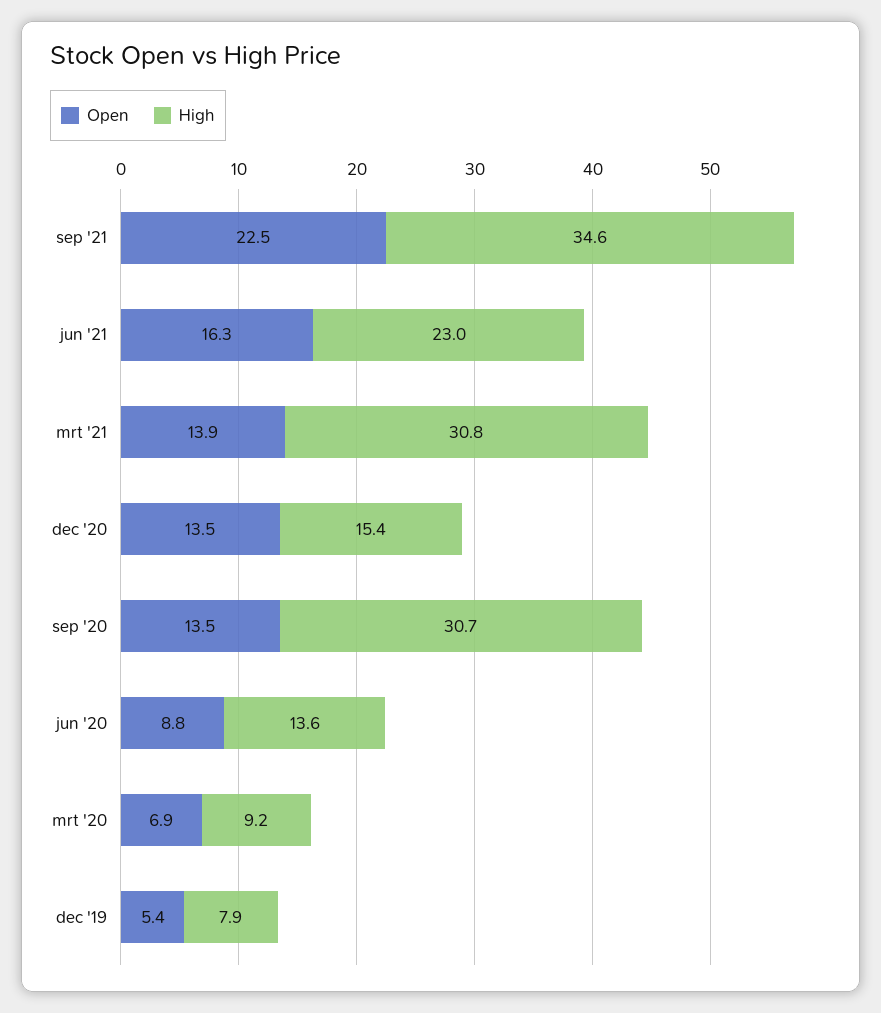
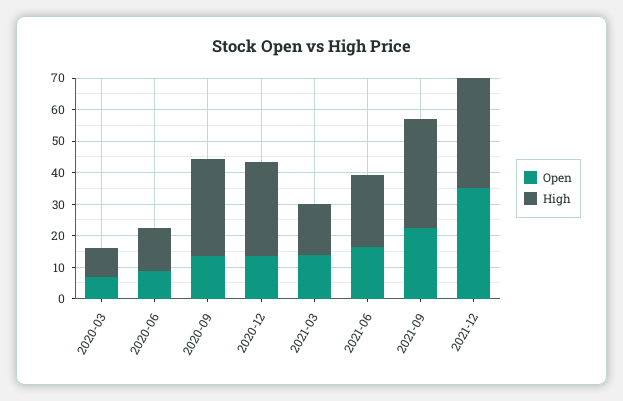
High, mrt '21: 30.8 -> 15
High, dec '20: 15.4 -> 30
Open, dec '19: 5.4 -> none
High, dec '19: 7.9 -> none
Open, 2021-12: none -> 35
High, 2021-12: none -> 35

